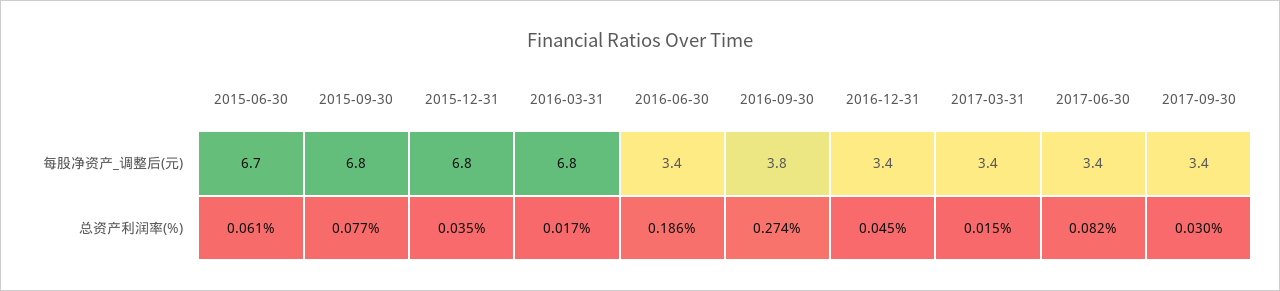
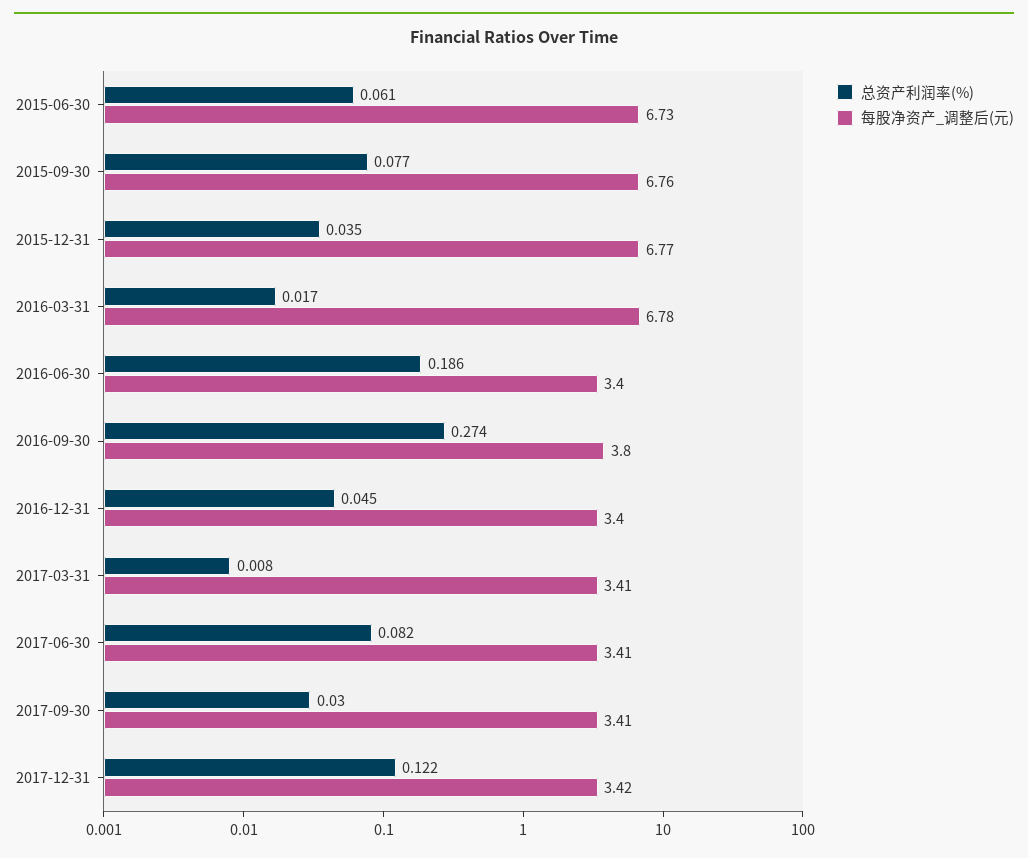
总资产利润率(%), 2017-03-31: 0.015 -> 0.008
总资产利润率(%), 2017-12-31: none -> 0.122
每股净资产_调整后(元), 2017-12-31: none -> 3.42

